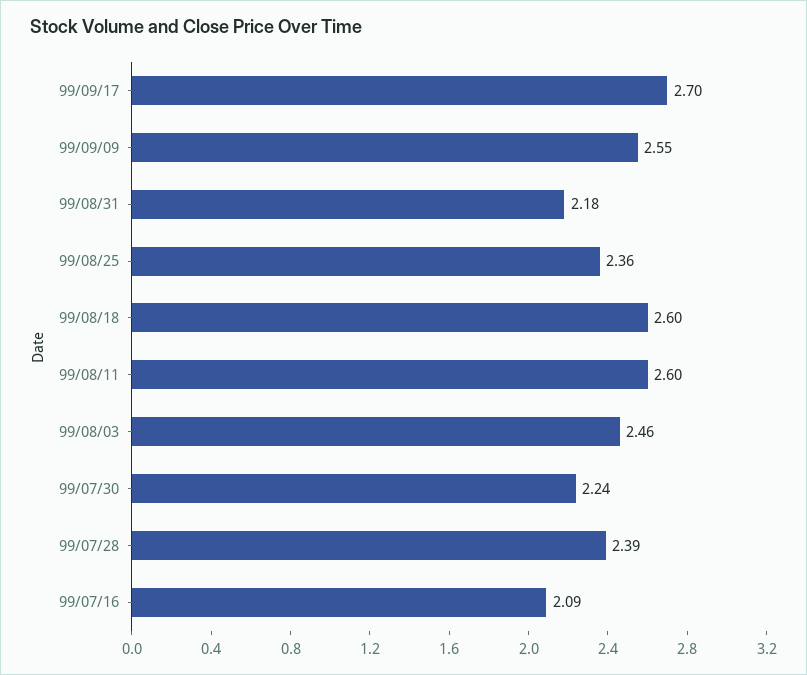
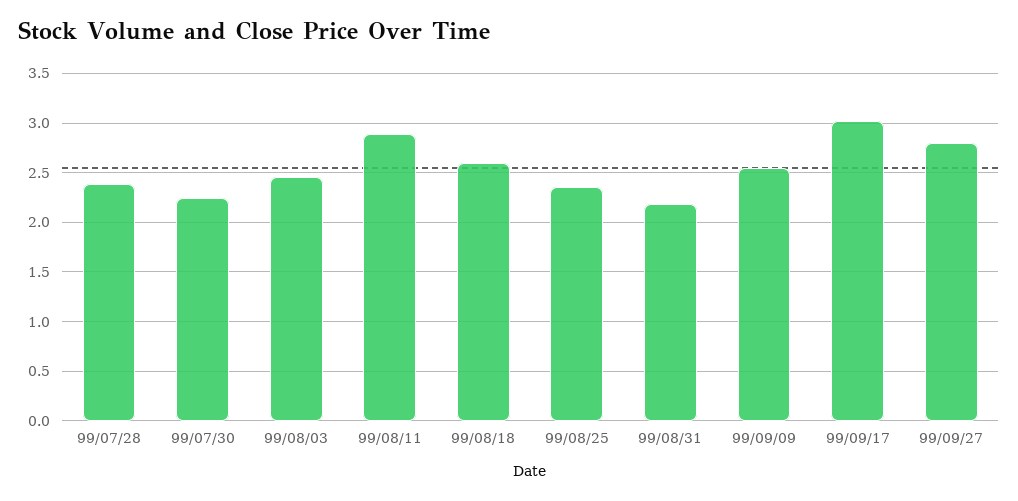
99/09/17: 2.7 -> 3
99/08/11: 2.6 -> 2.9
99/07/16: 2.09 -> none
99/09/27: none -> 2.8

